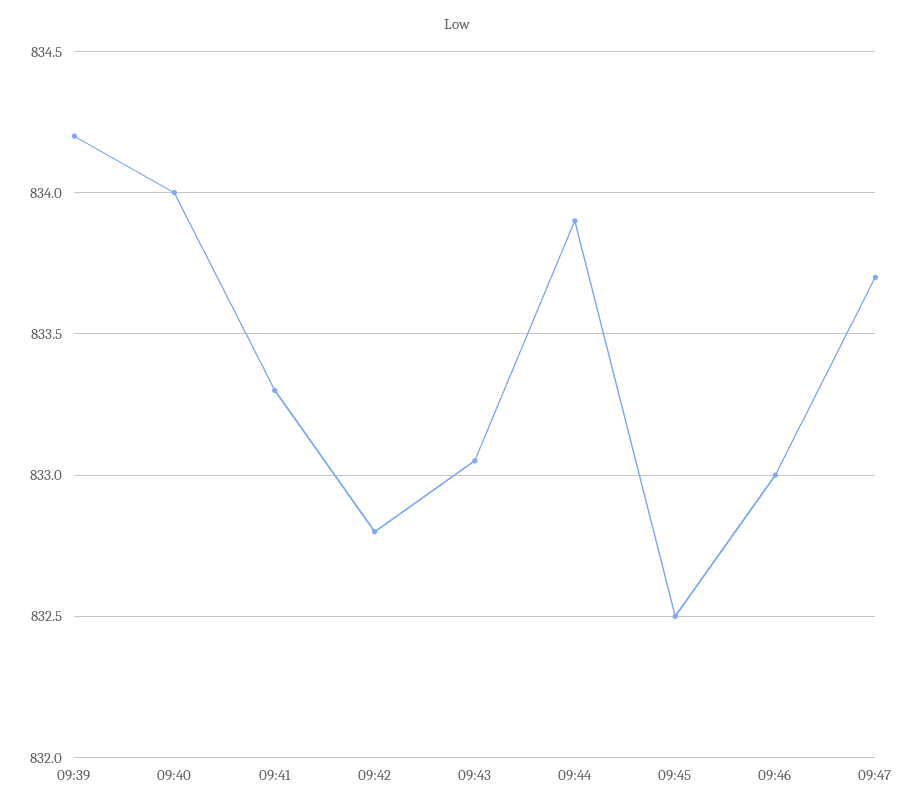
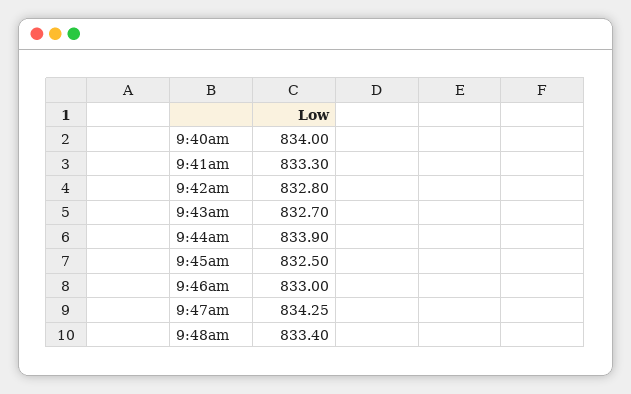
09:39: 834.2 -> none
09:43: 833.05 -> 832.7
09:47: 833.7 -> 834.25
9:48am: none -> 833.4

